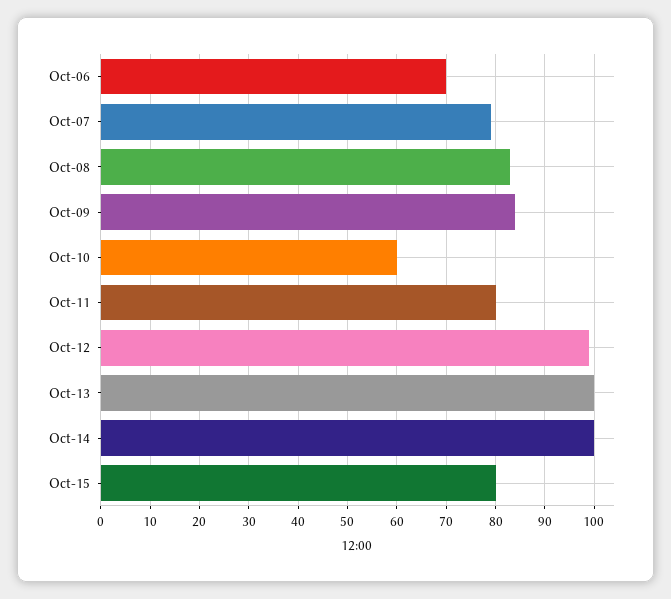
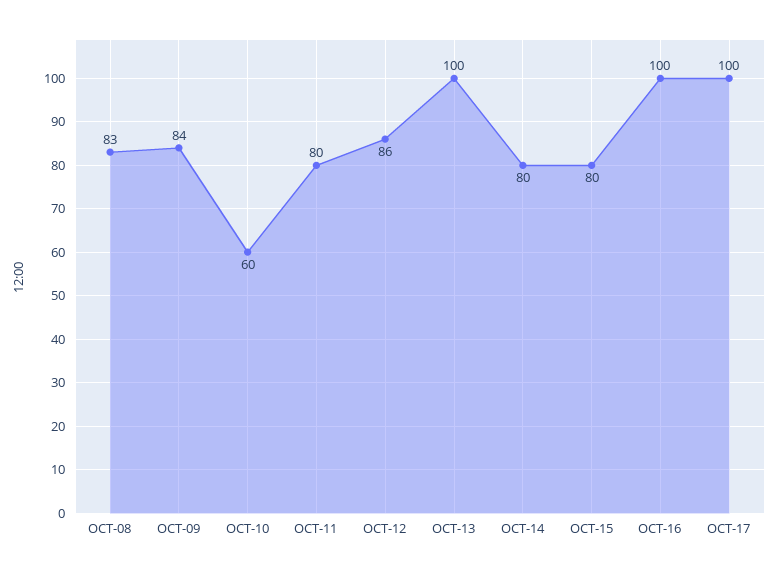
Oct-06: 70 -> none
Oct-07: 80 -> none
Oct-12: 100 -> 86
Oct-14: 100 -> 80
OCT-16: none -> 100
OCT-17: none -> 100

